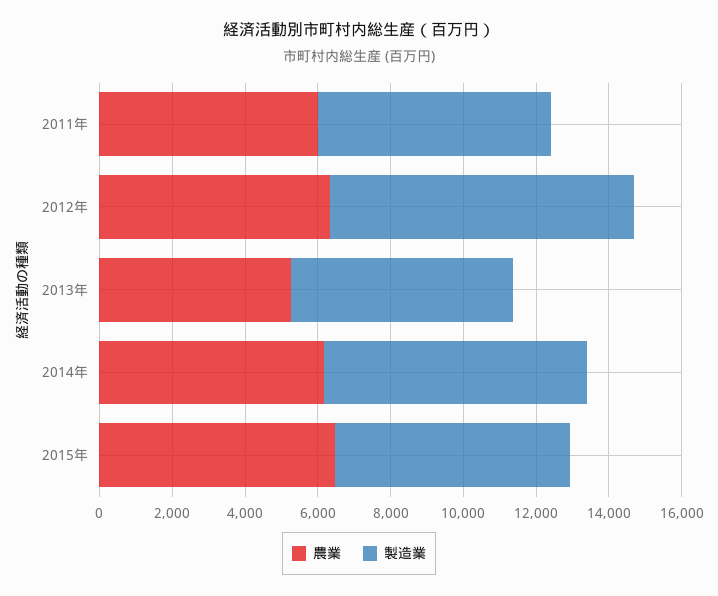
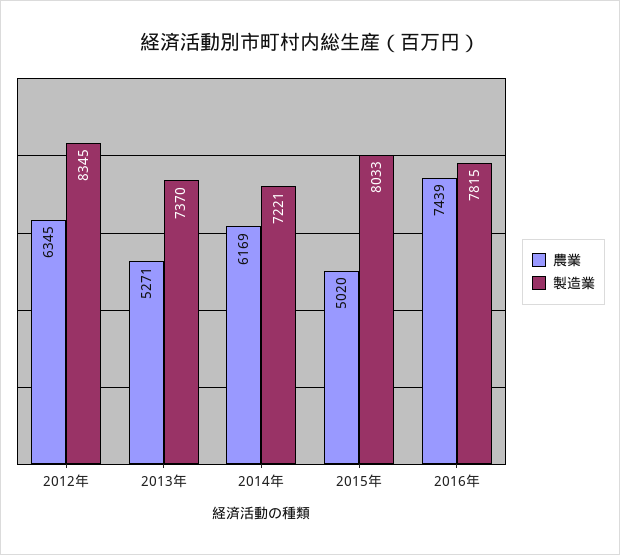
農業, 2011年: 6000 -> none
製造業, 2011年: 6500 -> none
製造業, 2013年: 6000 -> 7370
農業, 2015年: 6500 -> 5020
製造業, 2015年: 6500 -> 8033
農業, 2016年: none -> 7439
製造業, 2016年: none -> 7815

